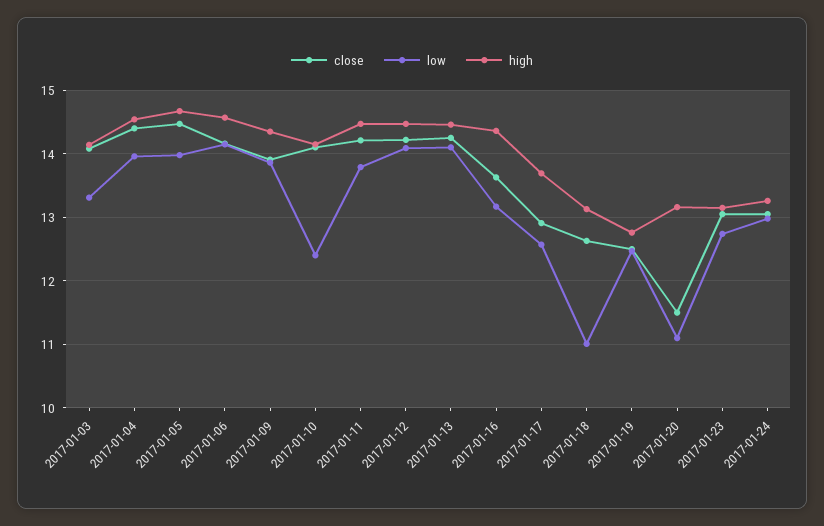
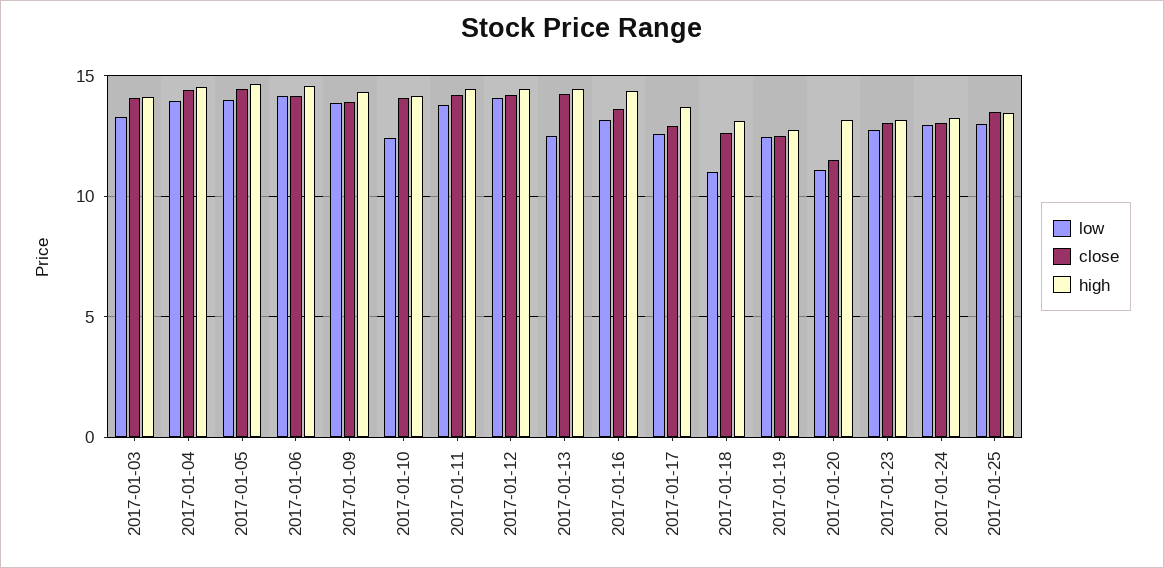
low, 2017-01-13: 14.1 -> 12.5
low, 2017-01-25: none -> 13
close, 2017-01-25: none -> 13.5
high, 2017-01-25: none -> 13.5

